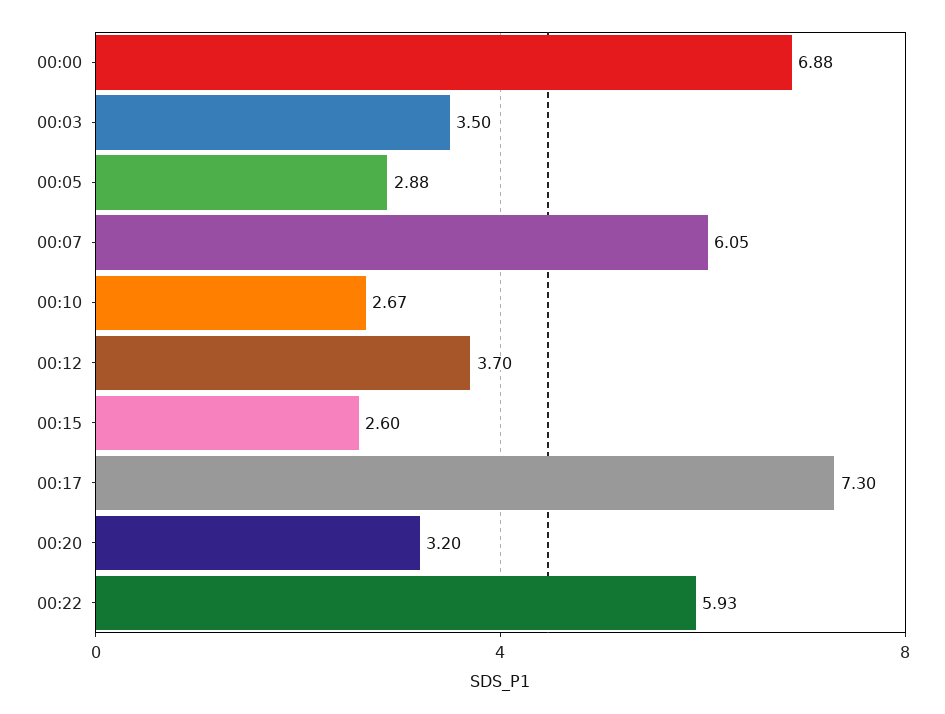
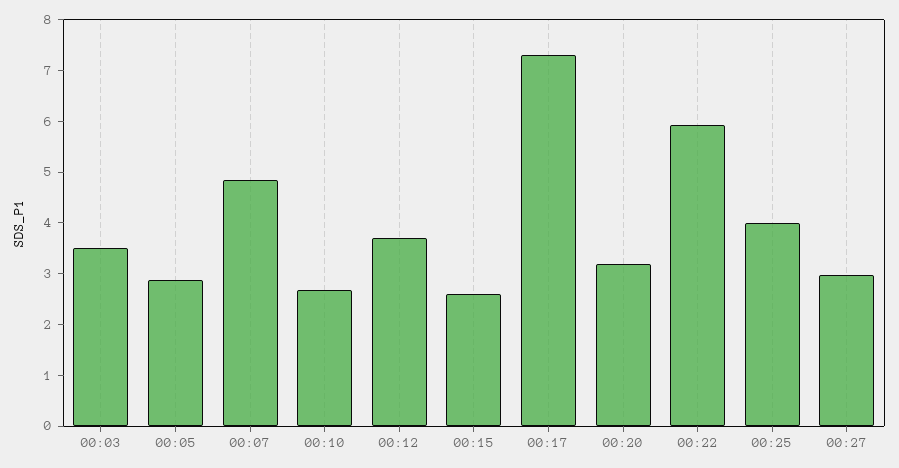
00:00: 6.88 -> none
00:07: 6.05 -> 4.8
00:25: none -> 4
00:27: none -> 3

